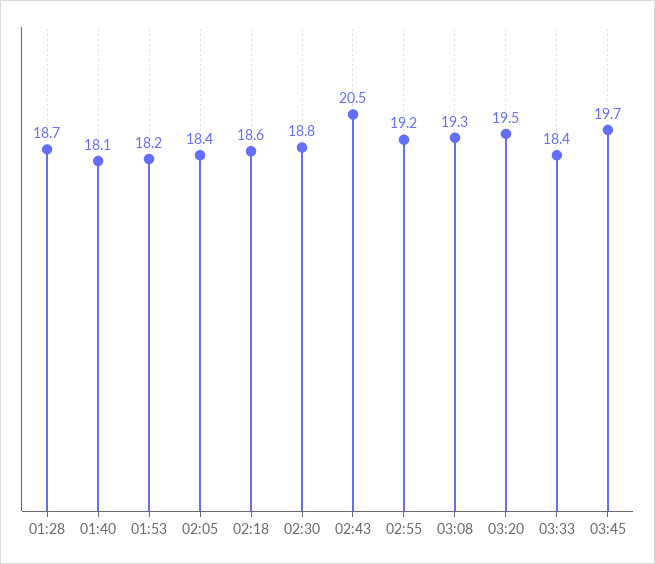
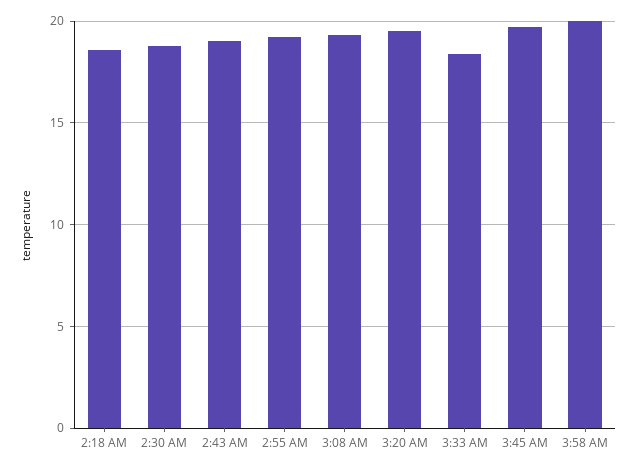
01:28: 18.7 -> none
01:40: 18.1 -> none
01:53: 18.2 -> none
02:05: 18.4 -> none
02:43: 20.5 -> 19
3:58 AM: none -> 20

